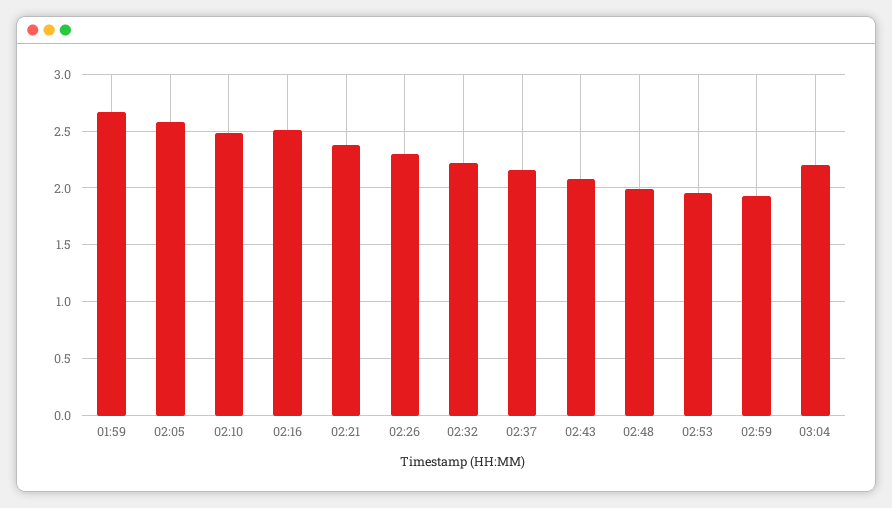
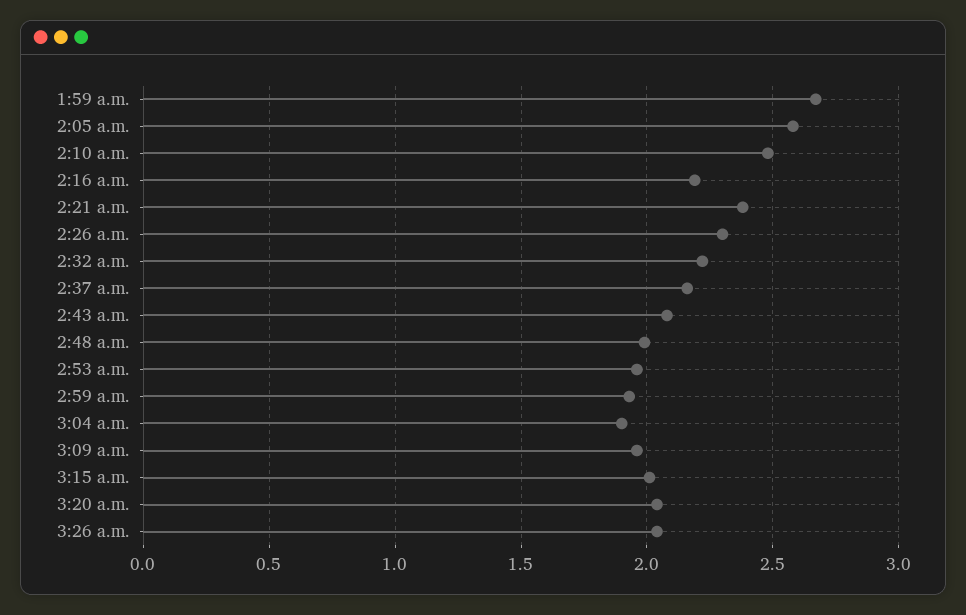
02:16: 2.5 -> 2.2
03:04: 2.2 -> 1.9
3:09 a.m.: none -> 1.95
3:15 a.m.: none -> 2
3:20 a.m.: none -> 2.05
3:26 a.m.: none -> 2.05

